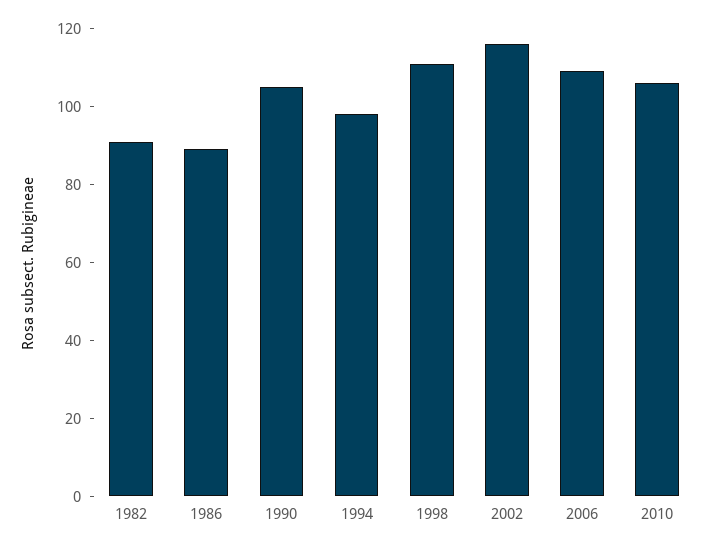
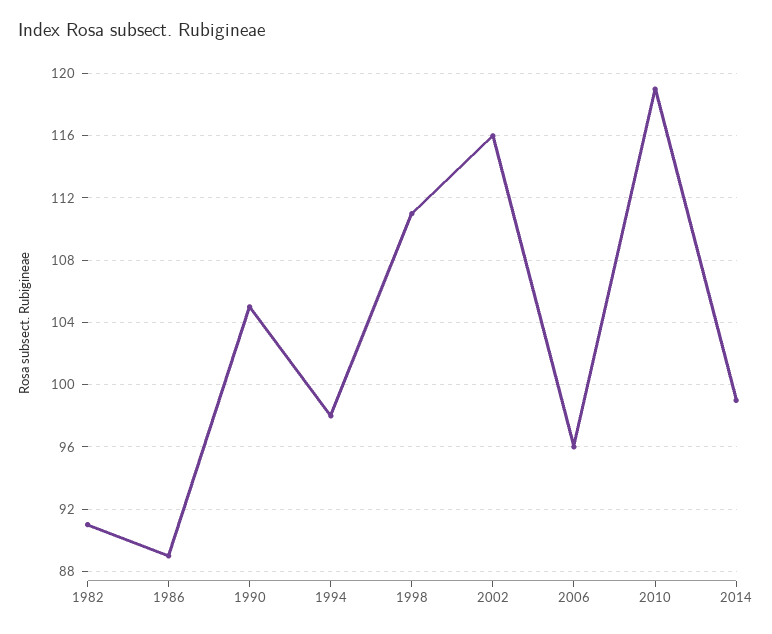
2006: 110 -> 96
2010: 105 -> 119
2014: none -> 99

